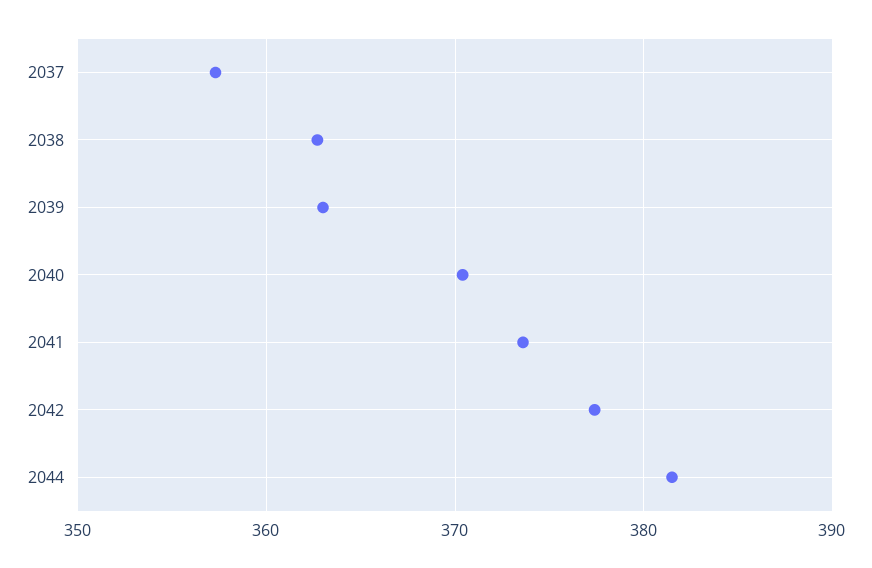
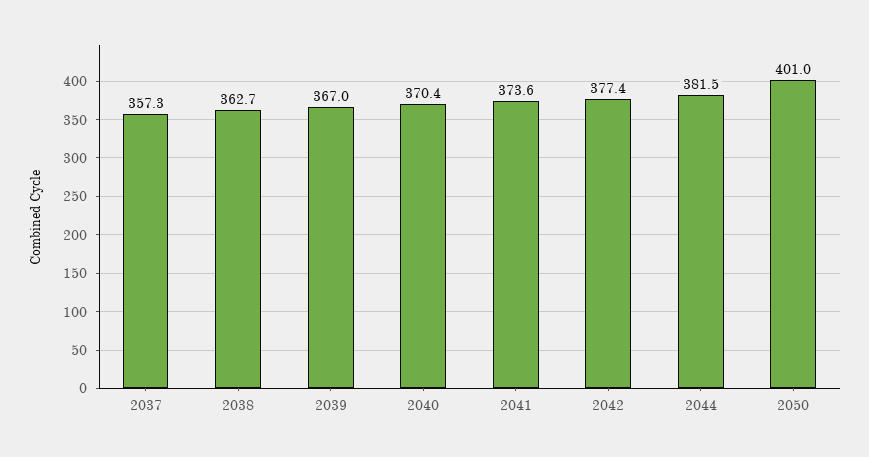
2039: 363 -> 367
2050: none -> 401

